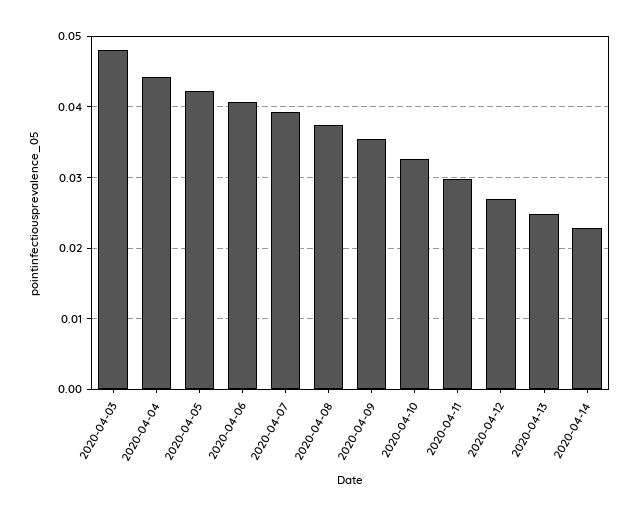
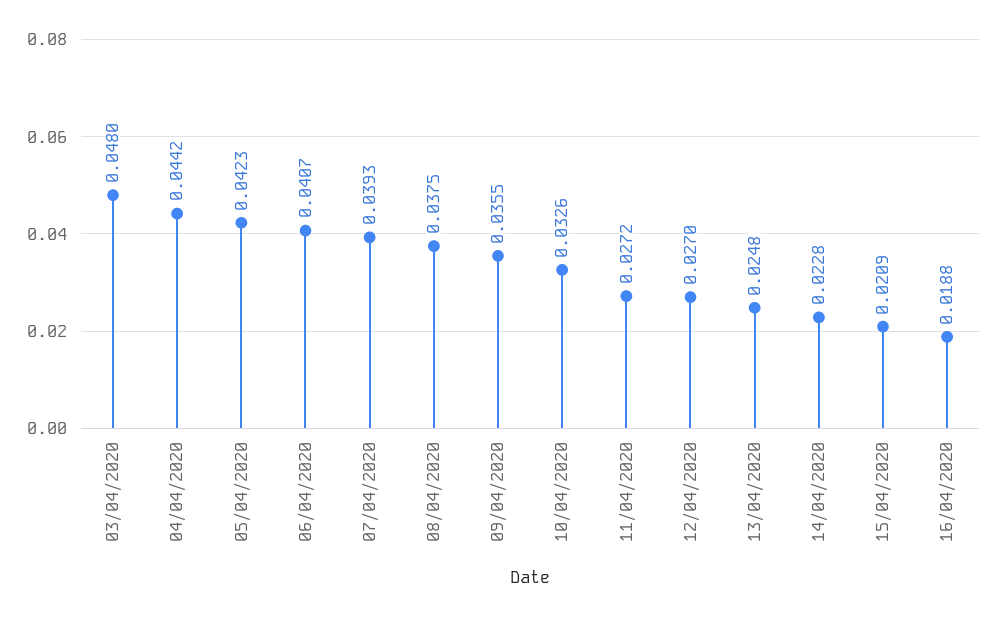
2020-04-11: 0.03 -> 0.0272
15/04/2020: none -> 0.0209
16/04/2020: none -> 0.0188

